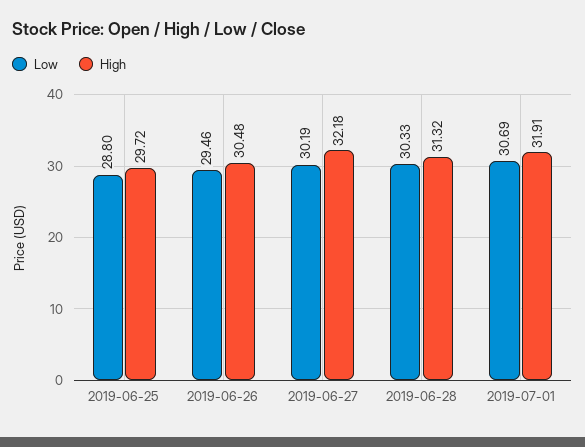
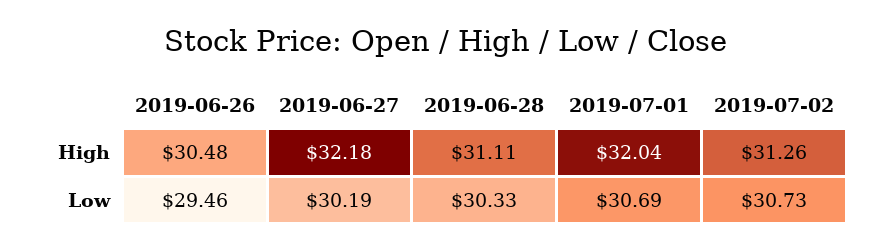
Low, 2019-06-25: 28.8 -> none
High, 2019-06-25: 29.72 -> none
High, 2019-06-28: 31.32 -> 31.11
High, 2019-07-01: 31.91 -> 32.04
High, 2019-07-02: none -> 31.26
Low, 2019-07-02: none -> 30.73

